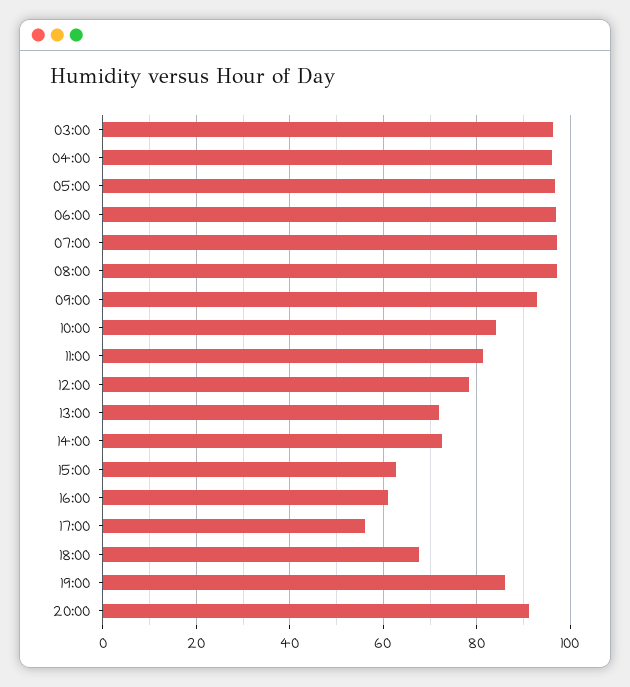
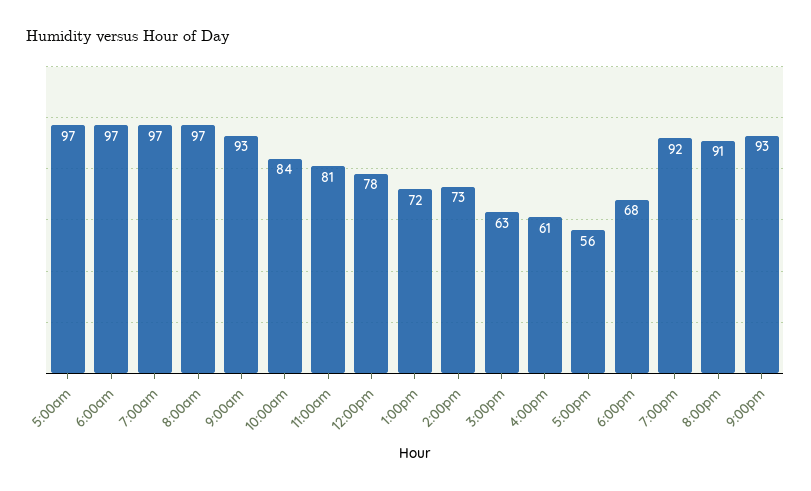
03:00: 96 -> none
04:00: 96 -> none
19:00: 86 -> 92
9:00pm: none -> 93

